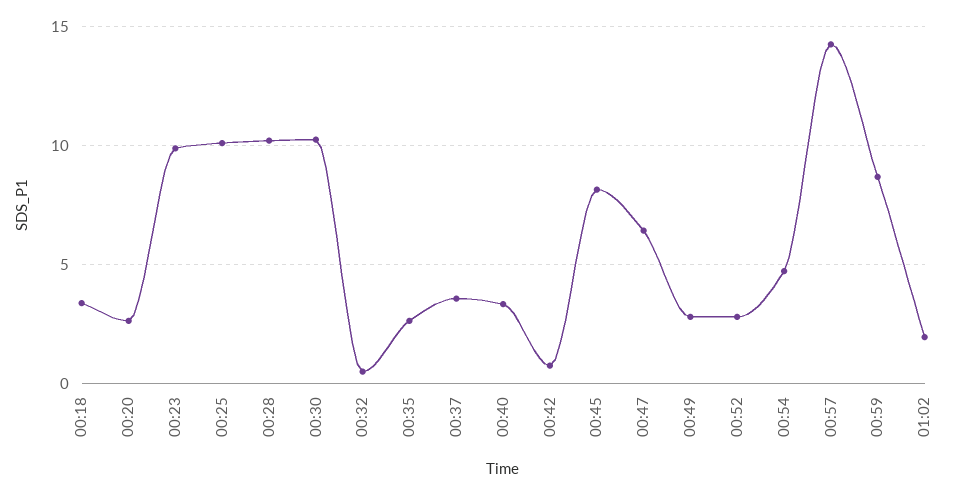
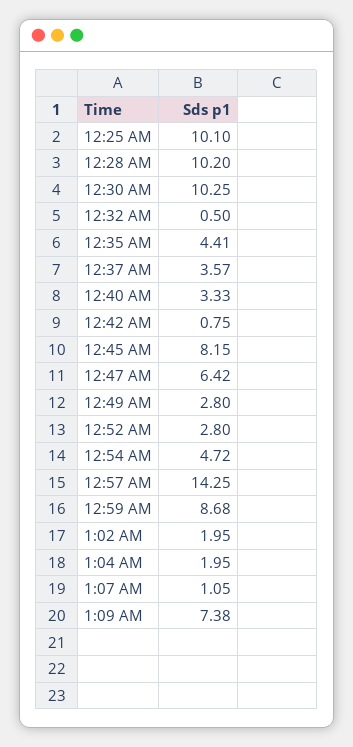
00:18: 3.5 -> none
00:20: 2.5 -> none
00:23: 10 -> none
00:35: 2.5 -> 4.41
1:04 AM: none -> 1.95
1:07 AM: none -> 1.05
1:09 AM: none -> 7.38

